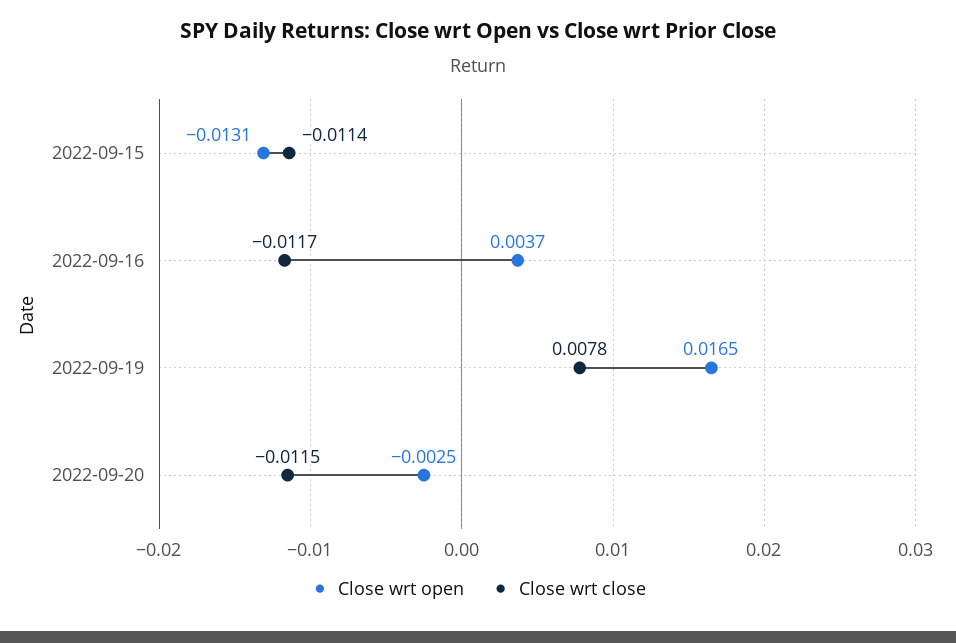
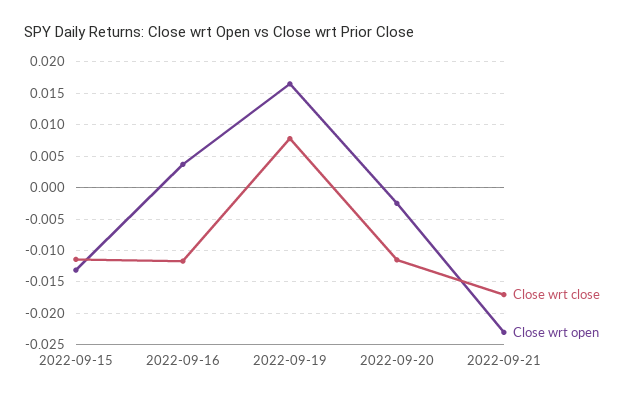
Close wrt close, 2022-09-21: none -> -0.017
Close wrt open, 2022-09-21: none -> -0.023

